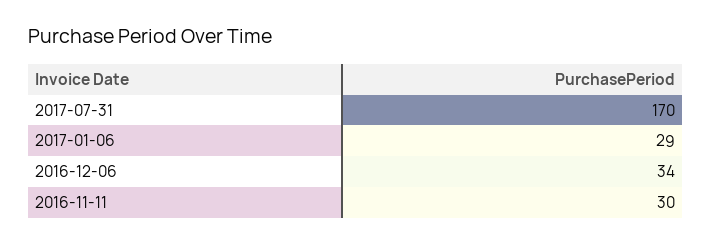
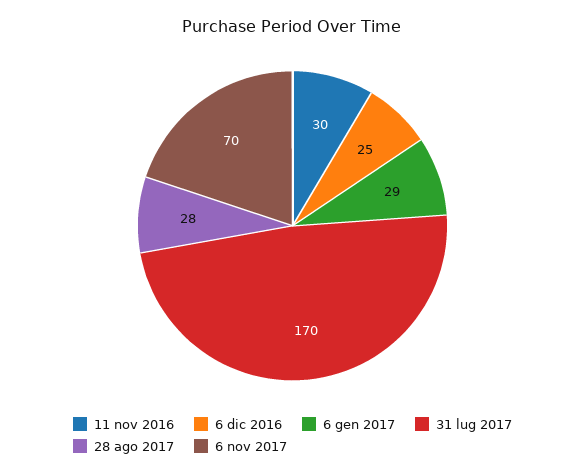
2016-12-06: 34 -> 25
28 ago 2017: none -> 28
6 nov 2017: none -> 70

